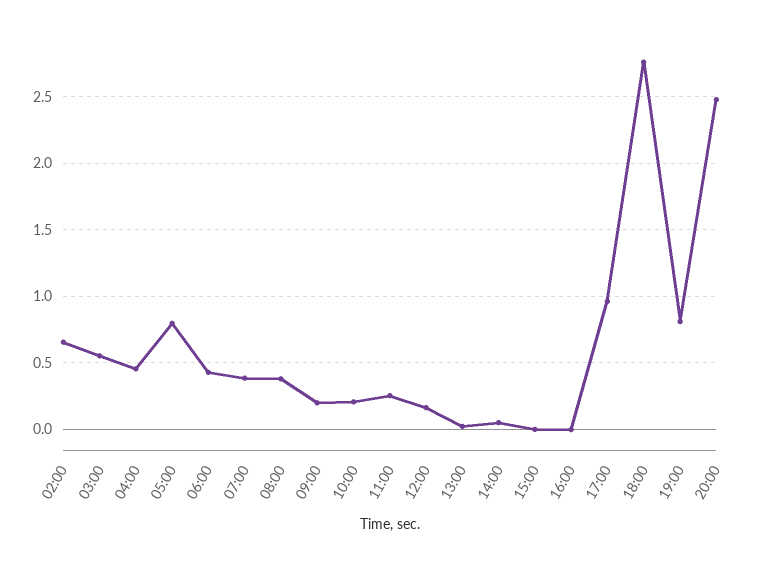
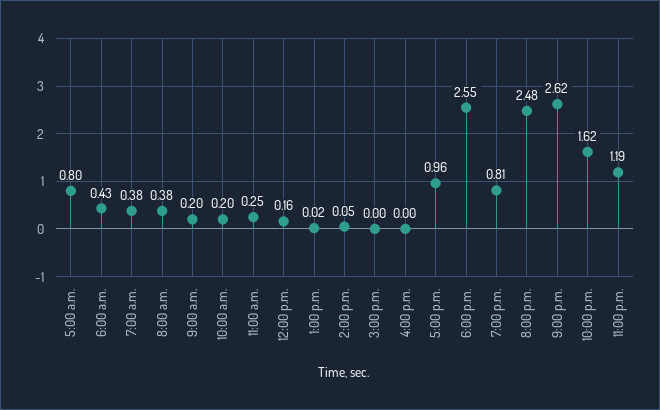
02:00: 0.65 -> none
03:00: 0.55 -> none
04:00: 0.45 -> none
18:00: 2.75 -> 2.55
9:00 p.m.: none -> 2.62
10:00 p.m.: none -> 1.62
11:00 p.m.: none -> 1.19

